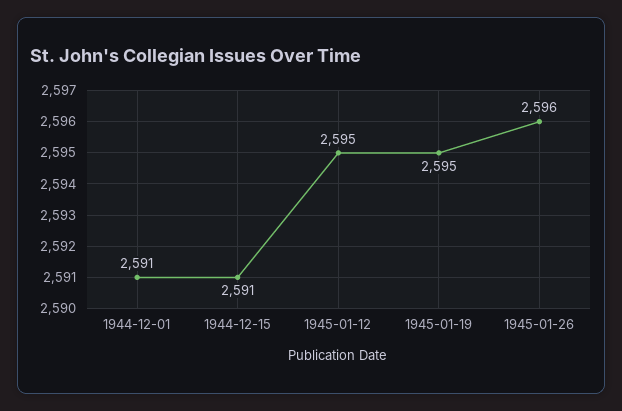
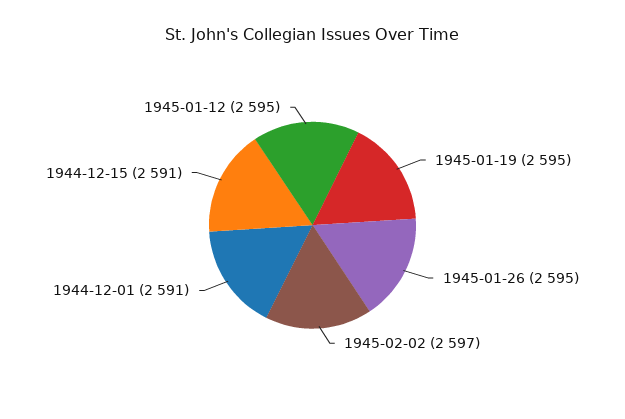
1945-01-26: 2596 -> 2595
1945-02-02: none -> 2597

